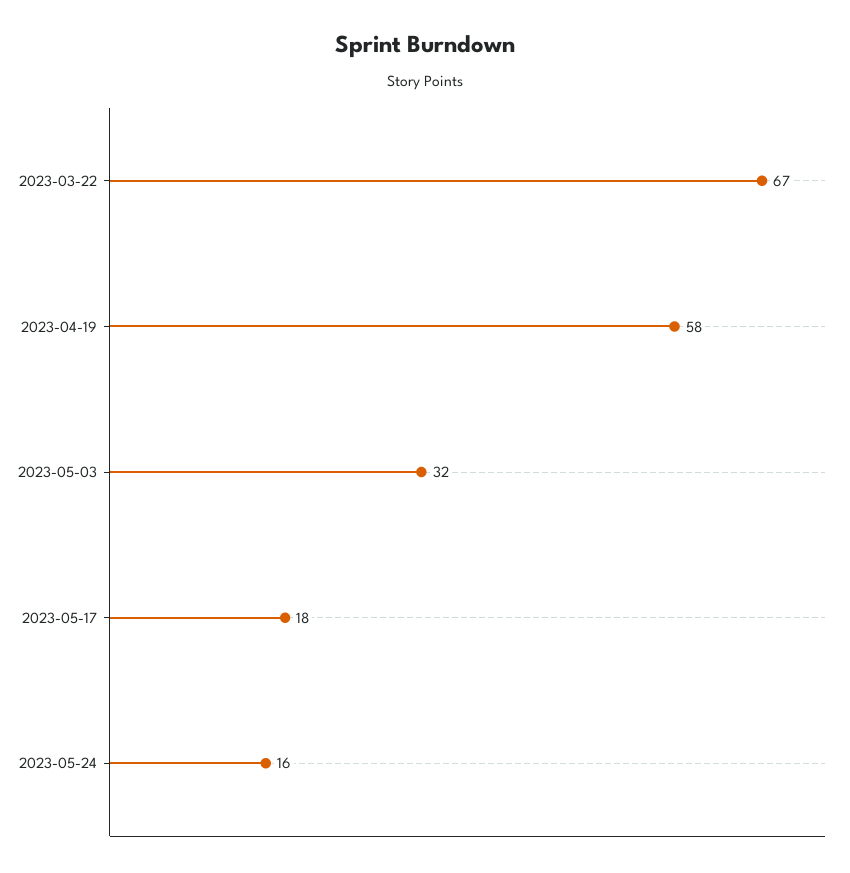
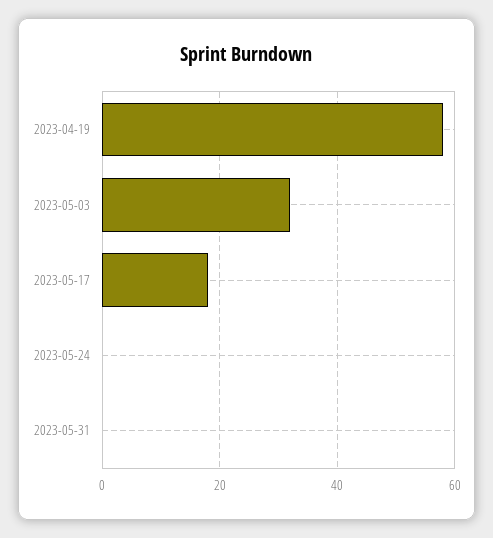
2023-03-22: 67 -> none
2023-05-24: 16 -> 0
2023-05-31: none -> 0

